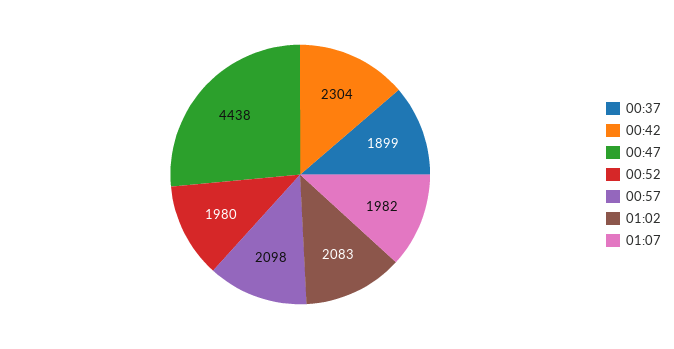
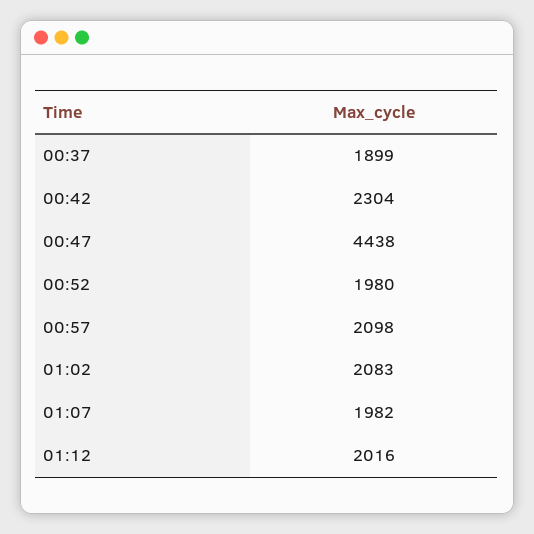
01:12: none -> 2016

